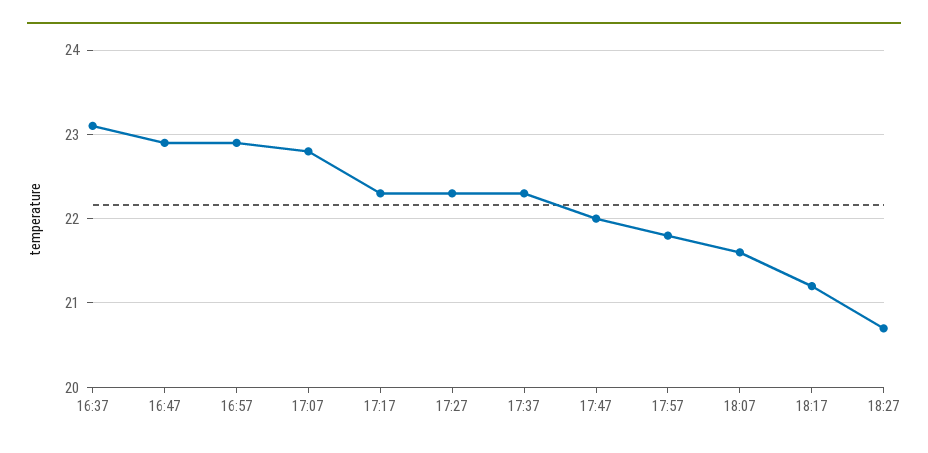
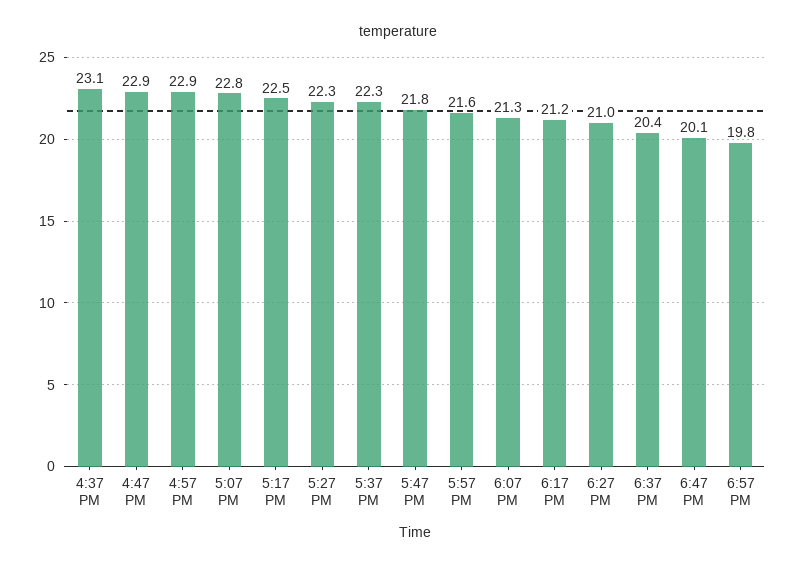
17:17: 22.3 -> 22.5
17:47: 22 -> 21.8
17:57: 21.8 -> 21.6
18:07: 21.6 -> 21.3
18:27: 20.7 -> 21
6:37 PM: none -> 20.4
6:47 PM: none -> 20.1
6:57 PM: none -> 19.8

